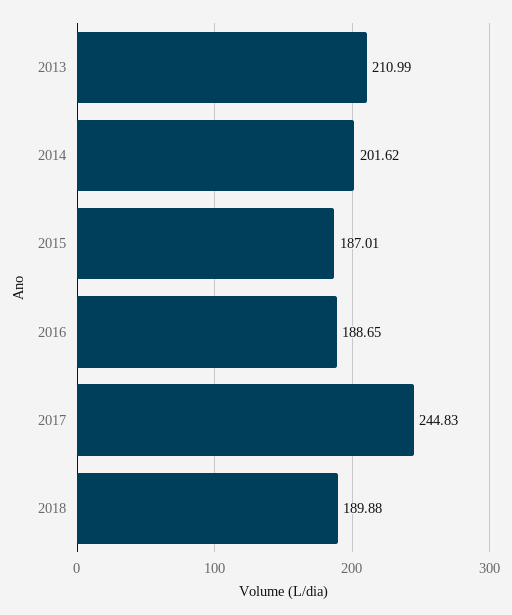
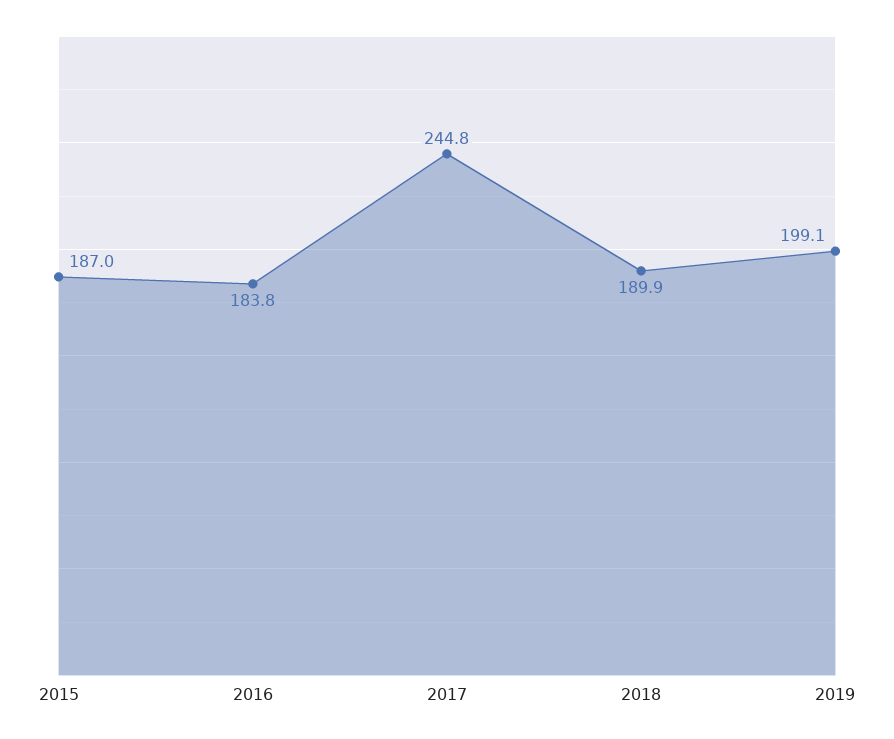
2013: 210.99 -> none
2014: 201.62 -> none
2016: 188.65 -> 183.8
2019: none -> 199.1

